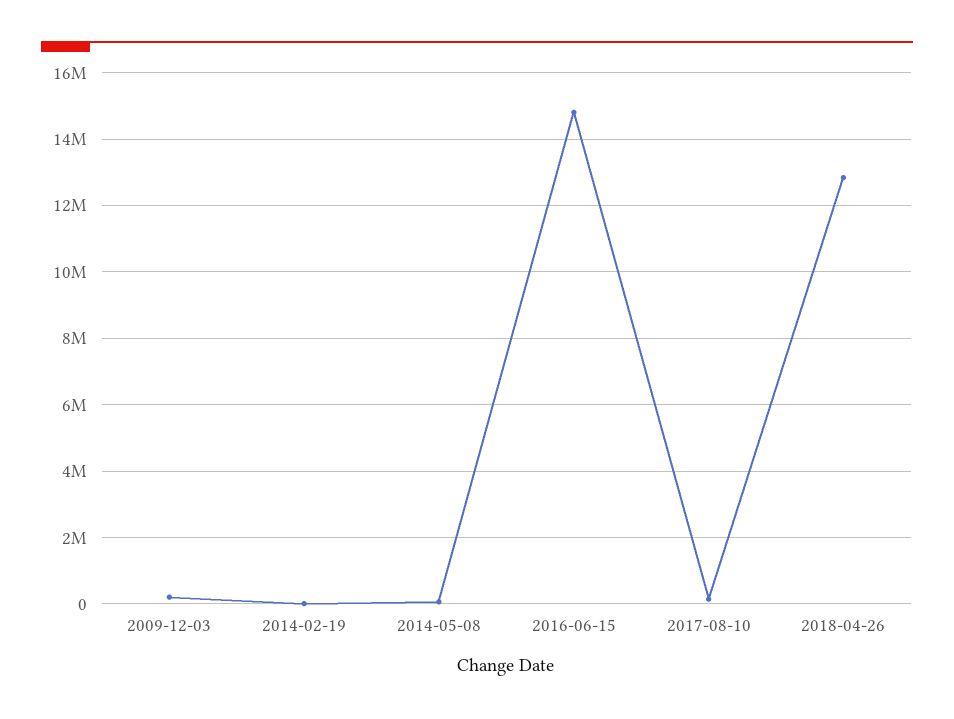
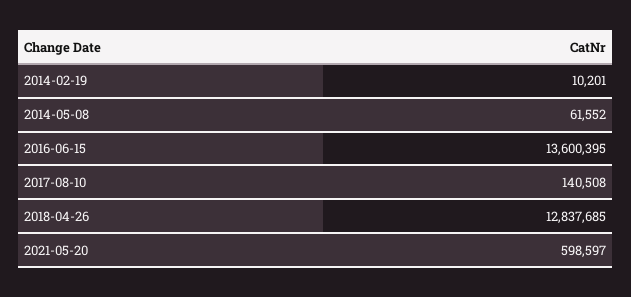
2009-12-03: 200000 -> none
2016-06-15: 14800000 -> 13600395
2021-05-20: none -> 598597

